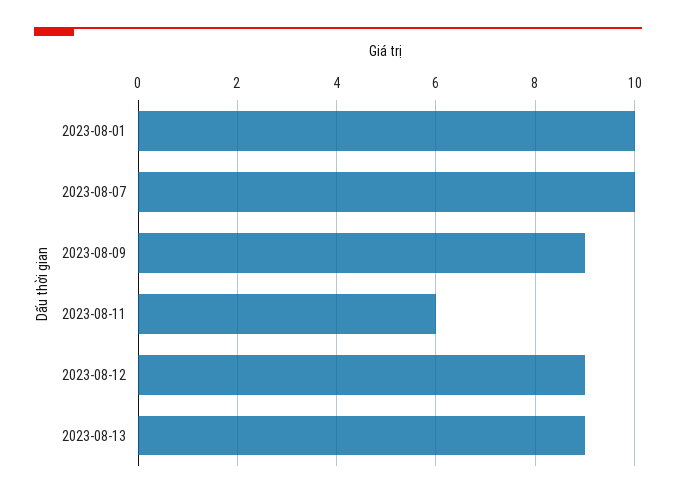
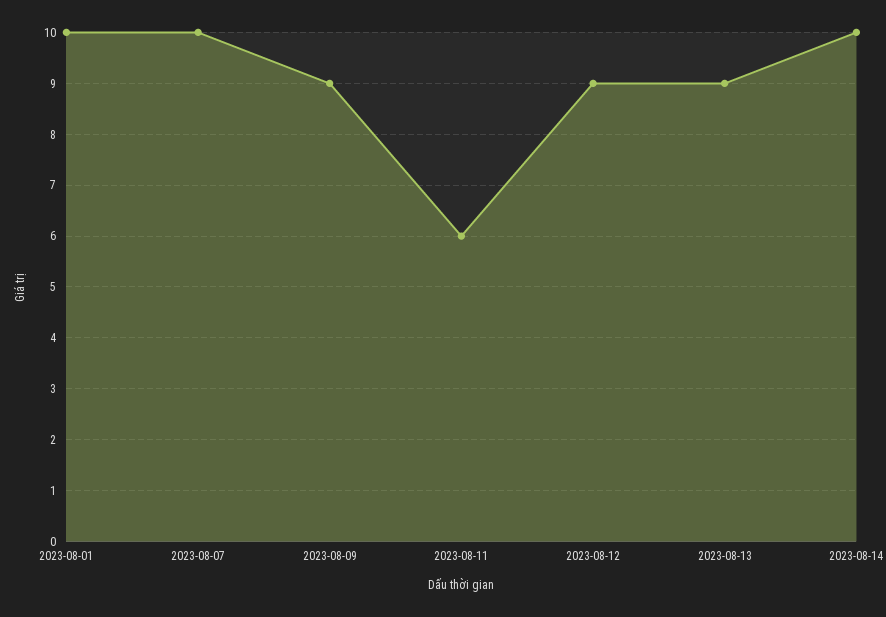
2023-08-14: none -> 10

